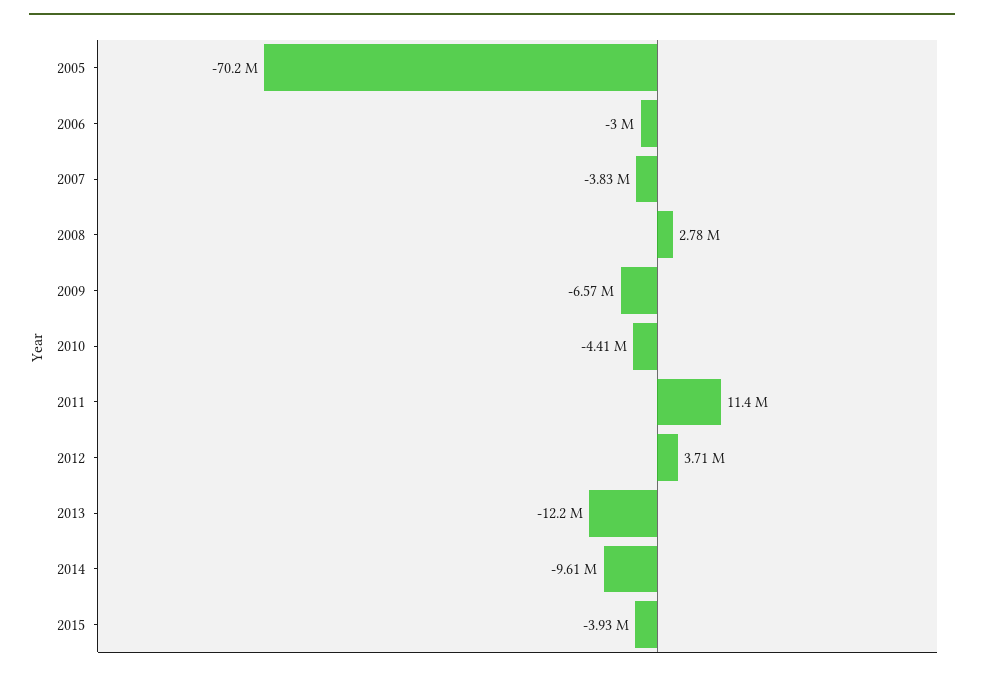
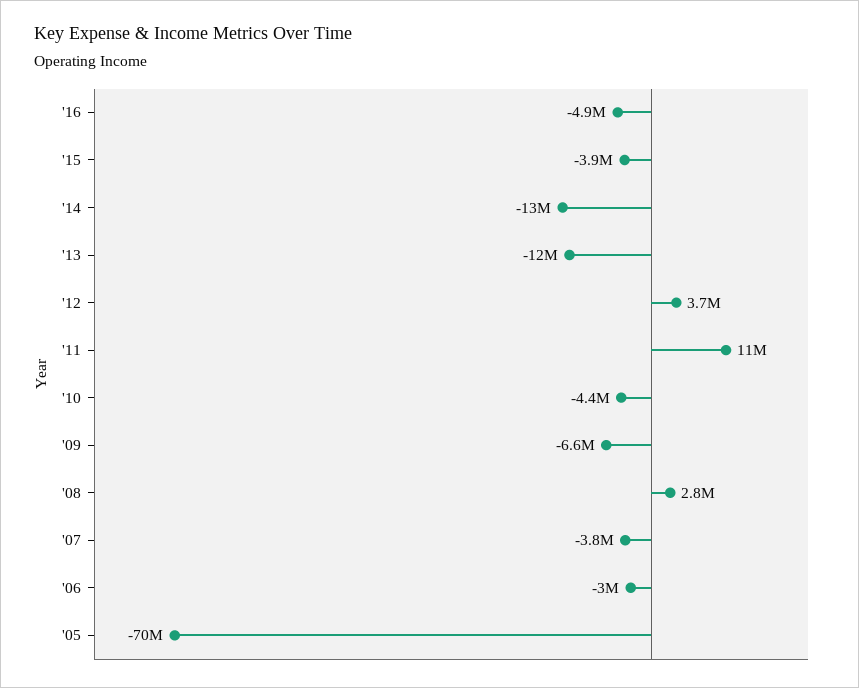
2014: -9610000 -> -13000000
'16: none -> -4900000

